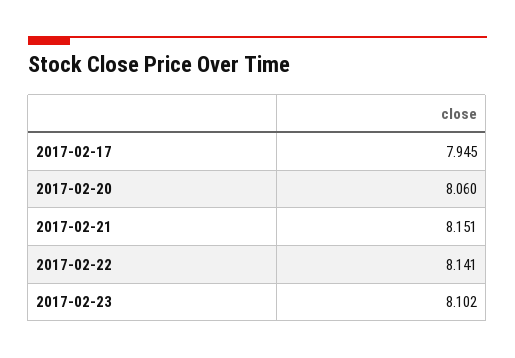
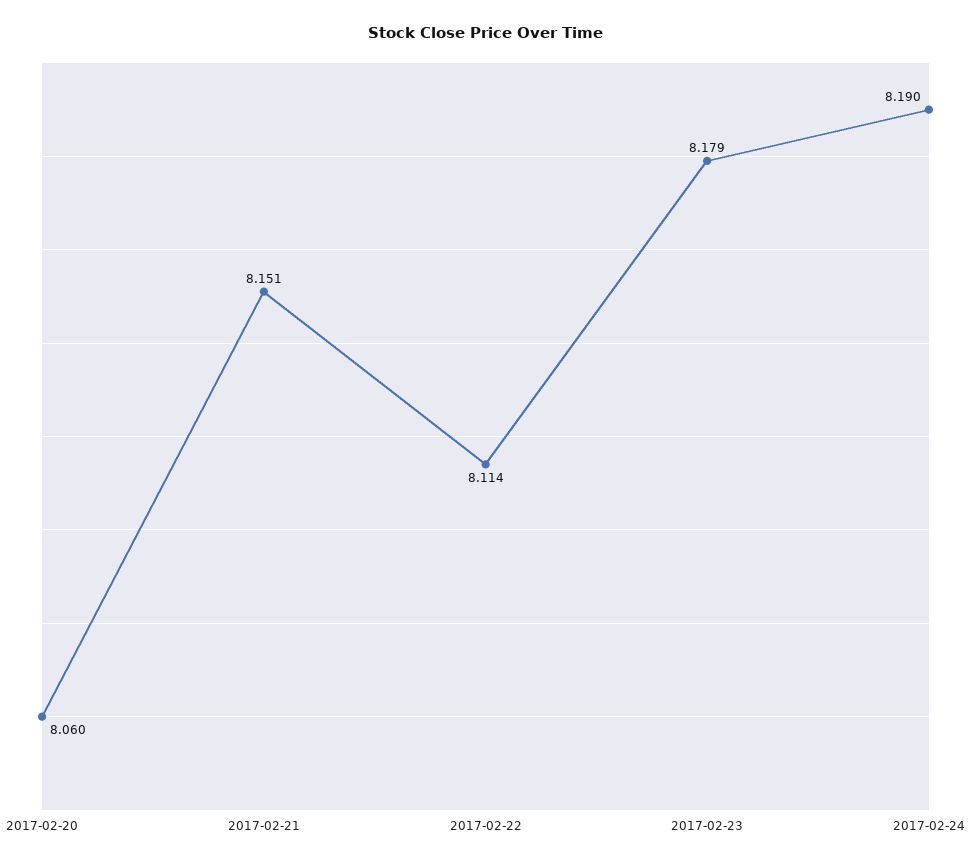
2017-02-17: 7.945 -> none
2017-02-22: 8.141 -> 8.114
2017-02-23: 8.102 -> 8.179
2017-02-24: none -> 8.19

